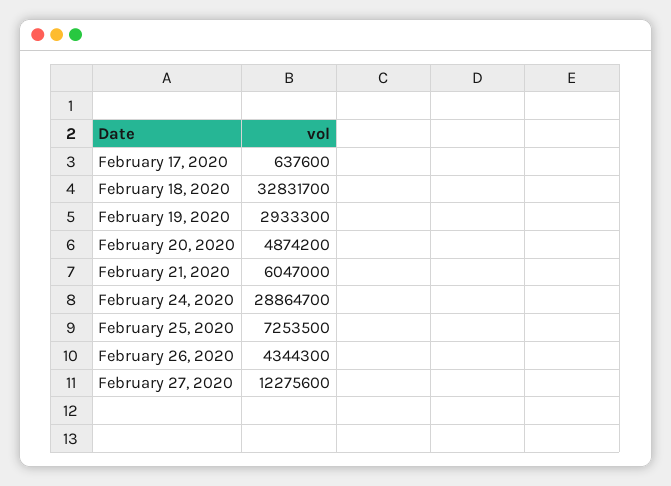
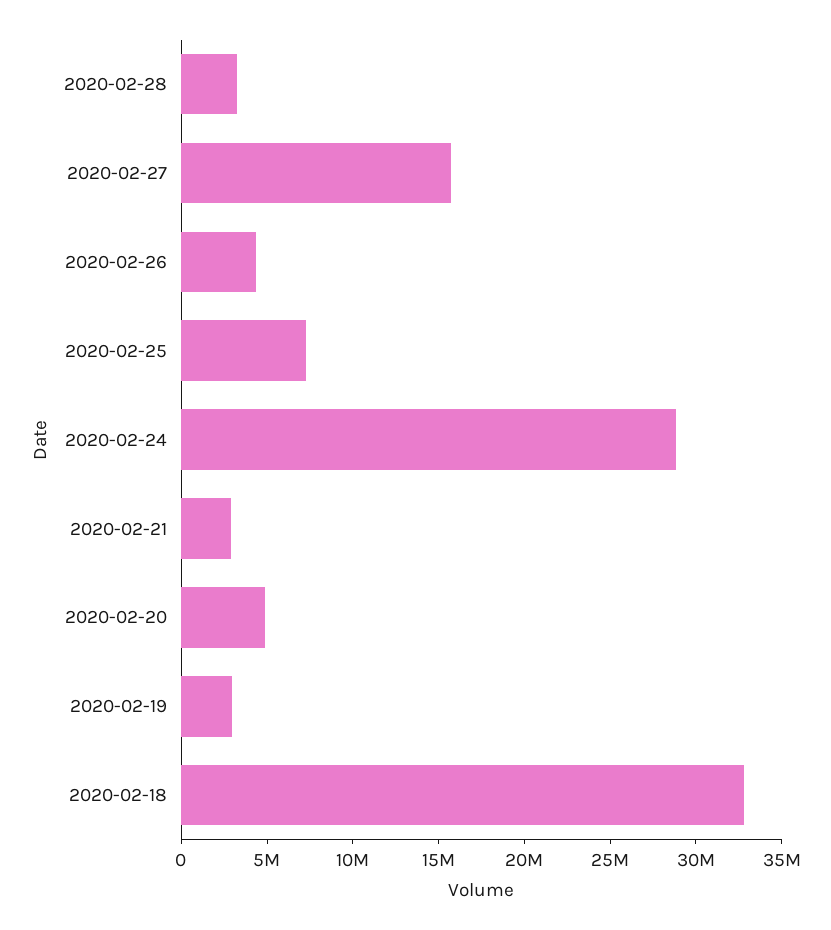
February 17, 2020: 637600 -> none
February 21, 2020: 6047000 -> 3000000
February 27, 2020: 12275600 -> 16000000
2020-02-28: none -> 3000000

